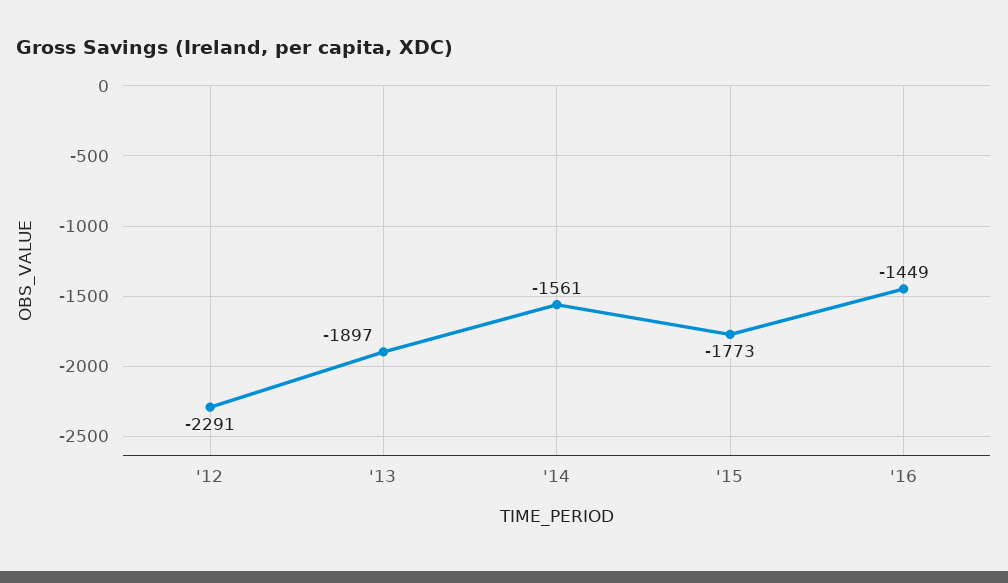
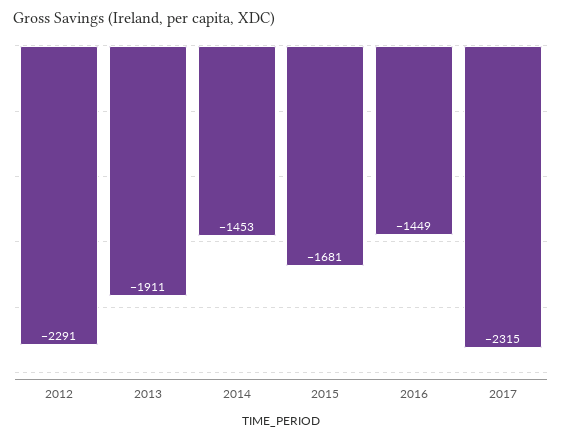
'13: -1897 -> -1911
'14: -1561 -> -1453
'15: -1773 -> -1681
2017: none -> -2315

